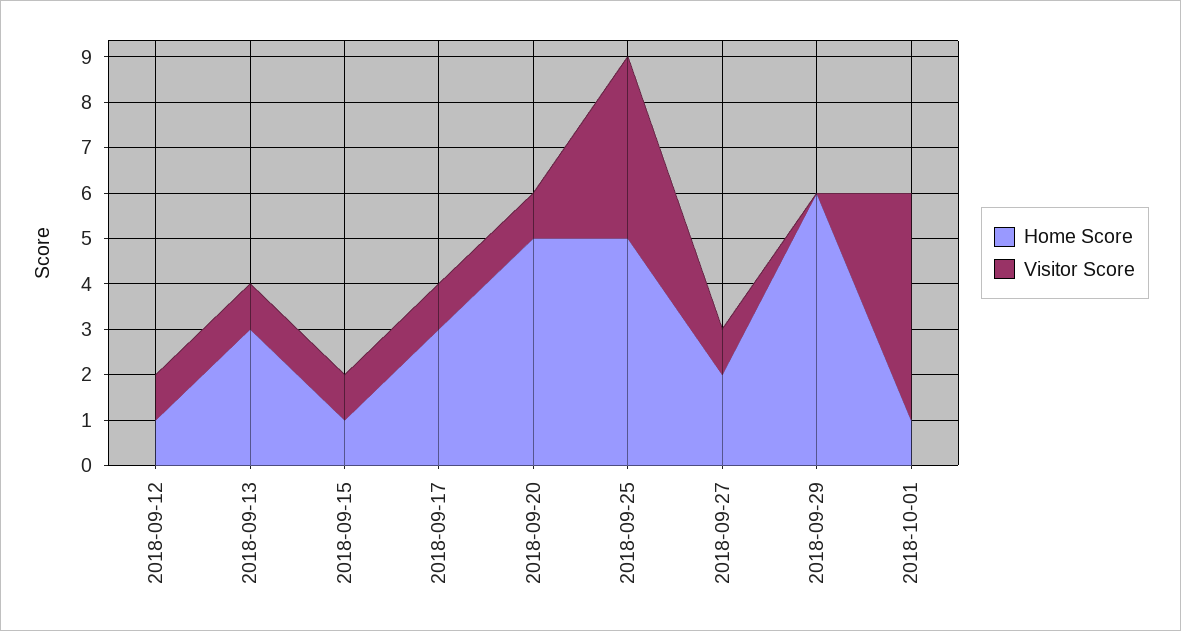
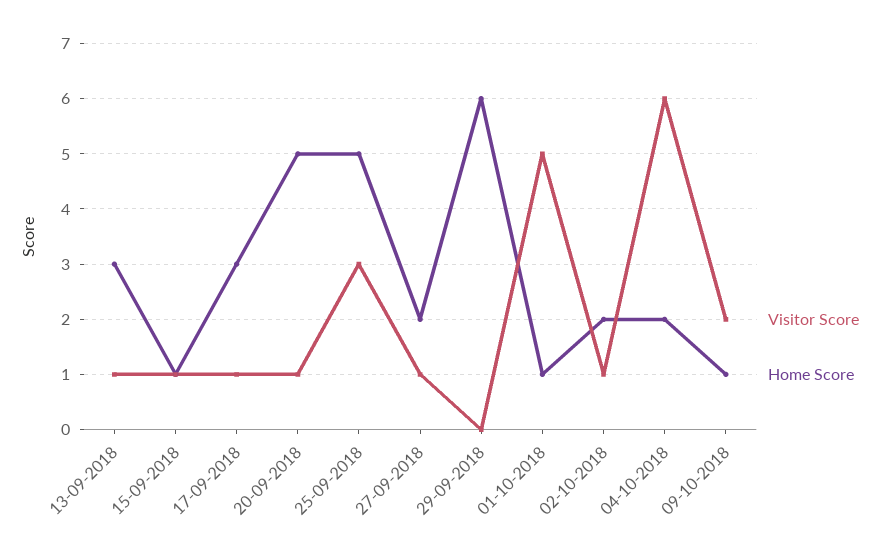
Home Score, 2018-09-12: 1 -> none
Visitor Score, 2018-09-12: 1 -> none
Visitor Score, 2018-09-25: 4 -> 3
Visitor Score, 02-10-2018: none -> 1
Home Score, 02-10-2018: none -> 2
Visitor Score, 04-10-2018: none -> 6
Home Score, 04-10-2018: none -> 2
Visitor Score, 09-10-2018: none -> 2
Home Score, 09-10-2018: none -> 1

